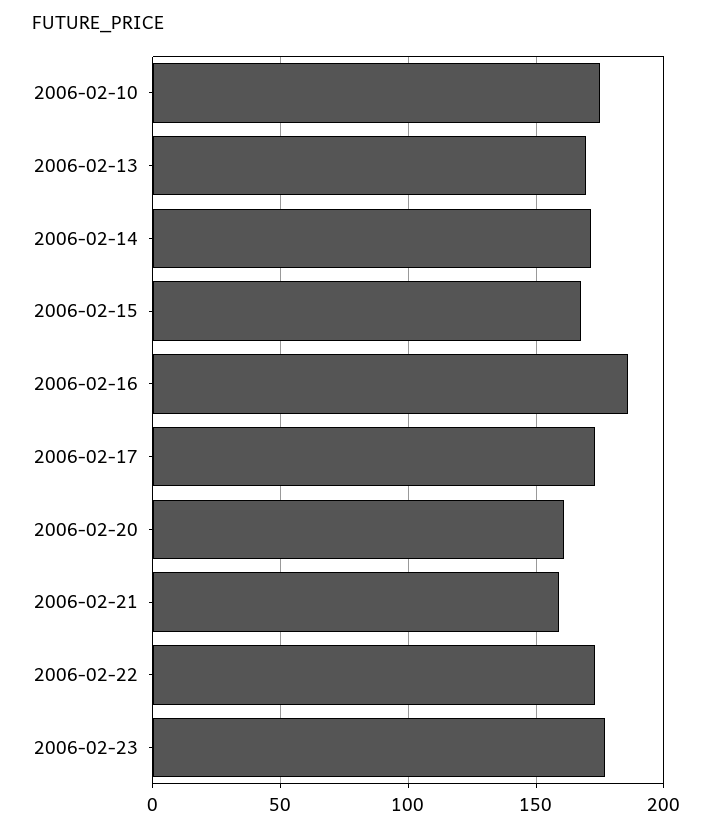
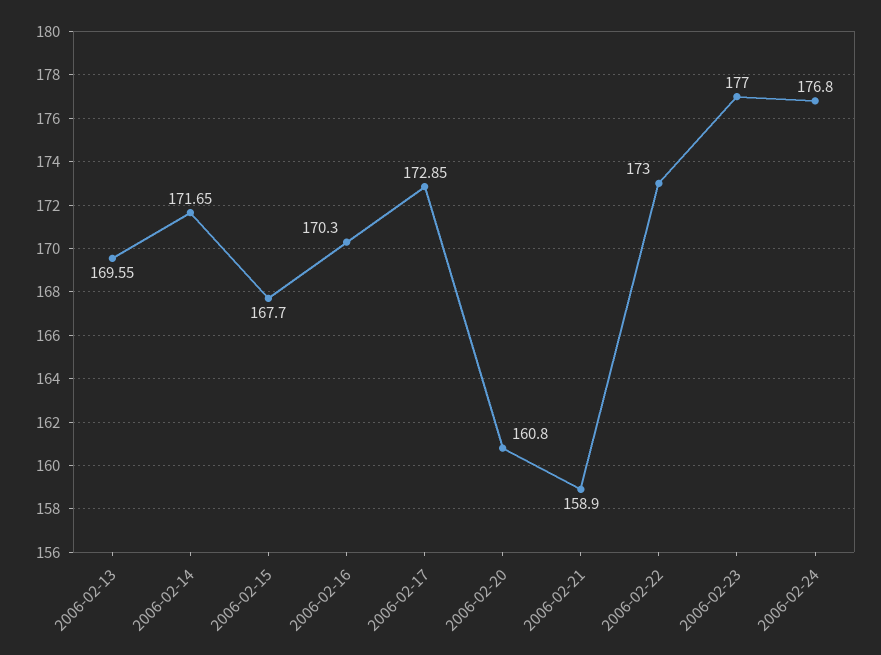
2006-02-10: 175 -> none
2006-02-16: 185 -> 170.3
2006-02-24: none -> 176.8

